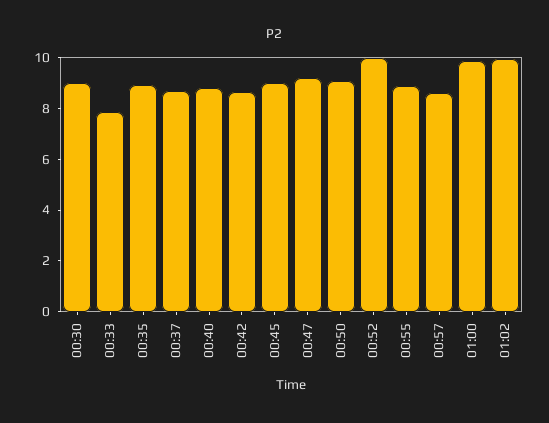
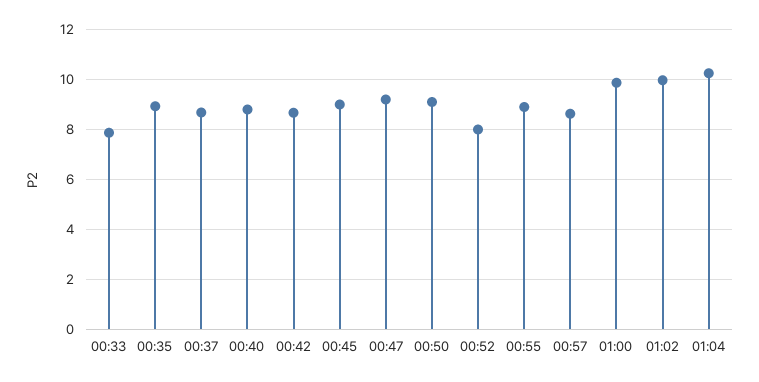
00:30: 9 -> none
00:52: 10 -> 8
01:04: none -> 10.25

